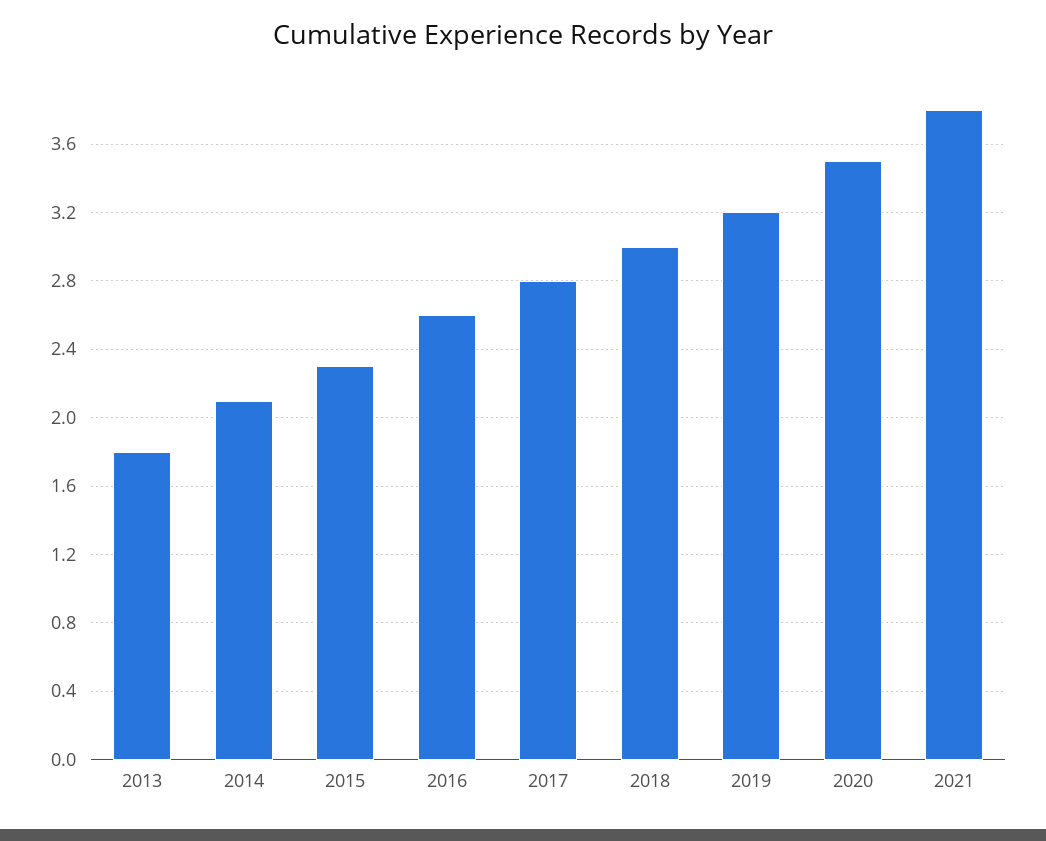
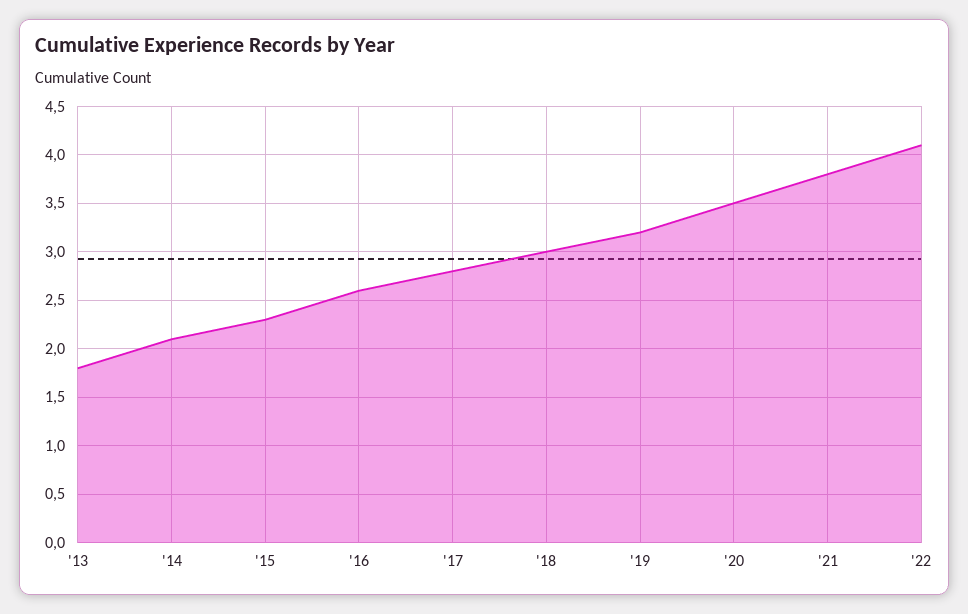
'22: none -> 4.1

